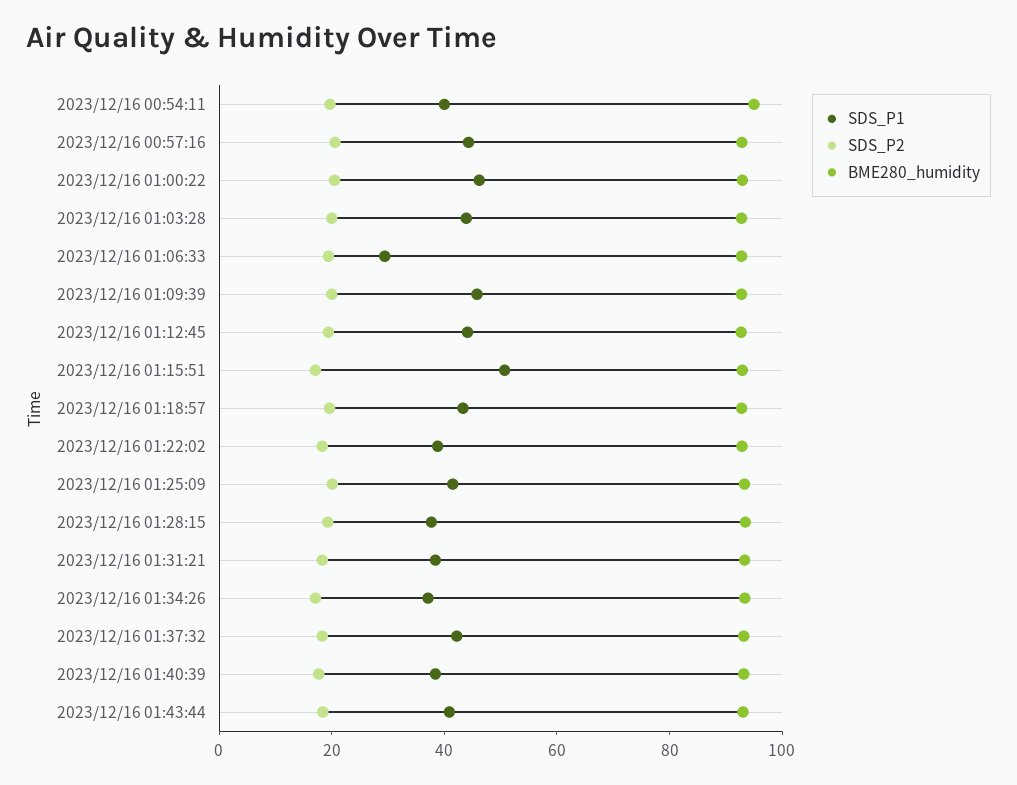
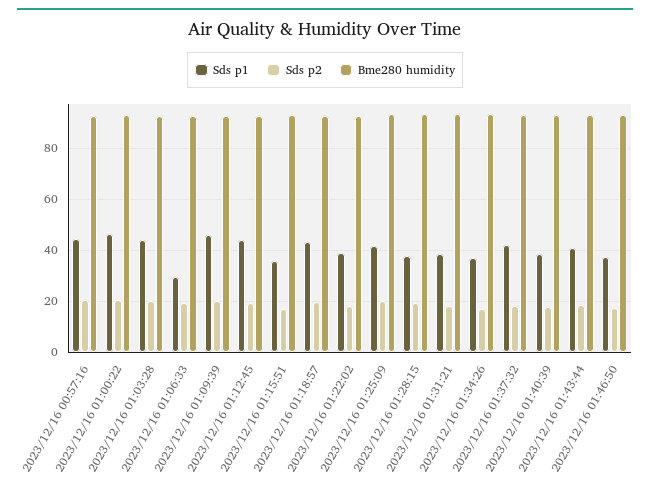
SDS_P1, 2023/12/16 00:54:11: 40 -> none
SDS_P2, 2023/12/16 00:54:11: 20 -> none
BME280_humidity, 2023/12/16 00:54:11: 95 -> none
SDS_P1, 2023/12/16 01:15:51: 50 -> 35
SDS_P1, 2023/12/16 01:46:50: none -> 37.5
SDS_P2, 2023/12/16 01:46:50: none -> 17.5
BME280_humidity, 2023/12/16 01:46:50: none -> 92.5

